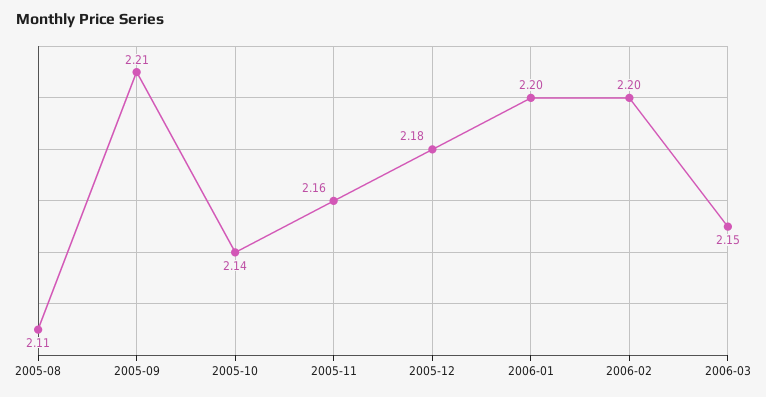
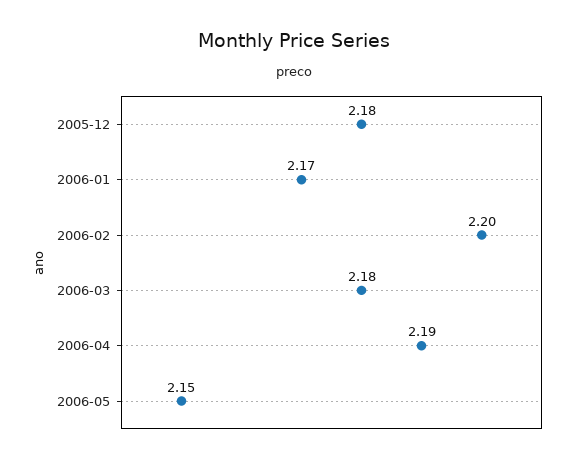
2005-08: 2.11 -> none
2005-09: 2.21 -> none
2005-10: 2.14 -> none
2005-11: 2.16 -> none
2006-01: 2.2 -> 2.17
2006-03: 2.15 -> 2.18
2006-04: none -> 2.19
2006-05: none -> 2.15

